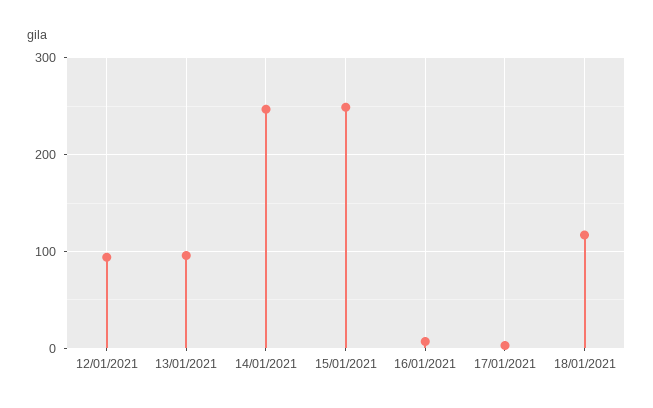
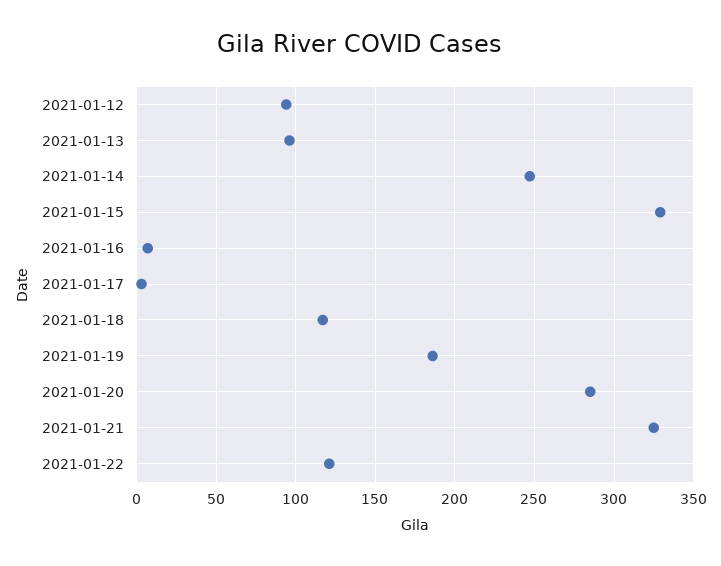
15/01/2021: 250 -> 330
2021-01-19: none -> 185
2021-01-20: none -> 285
2021-01-21: none -> 325
2021-01-22: none -> 120

